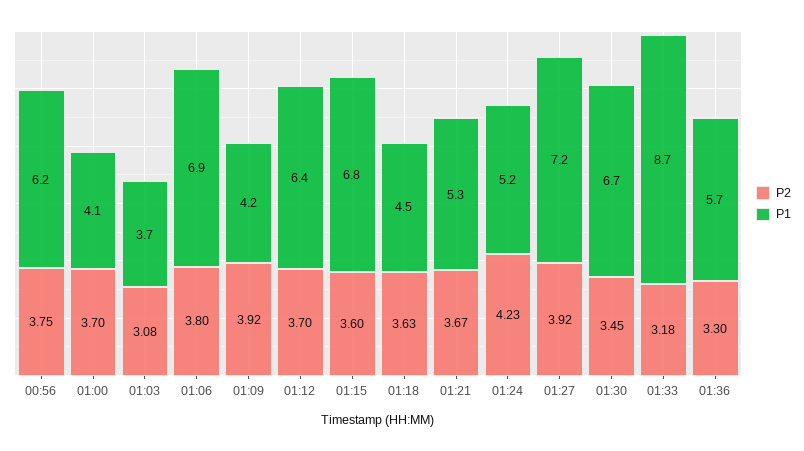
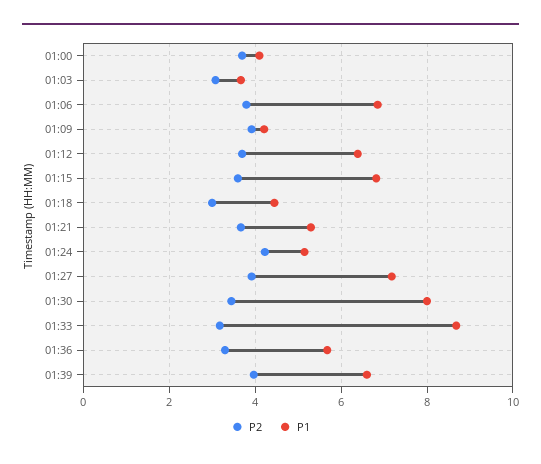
P2, 00:56: 3.75 -> none
P1, 00:56: 6.2 -> none
P2, 01:18: 3.63 -> 3
P1, 01:30: 6.7 -> 8
P2, 01:39: none -> 4
P1, 01:39: none -> 6.6

